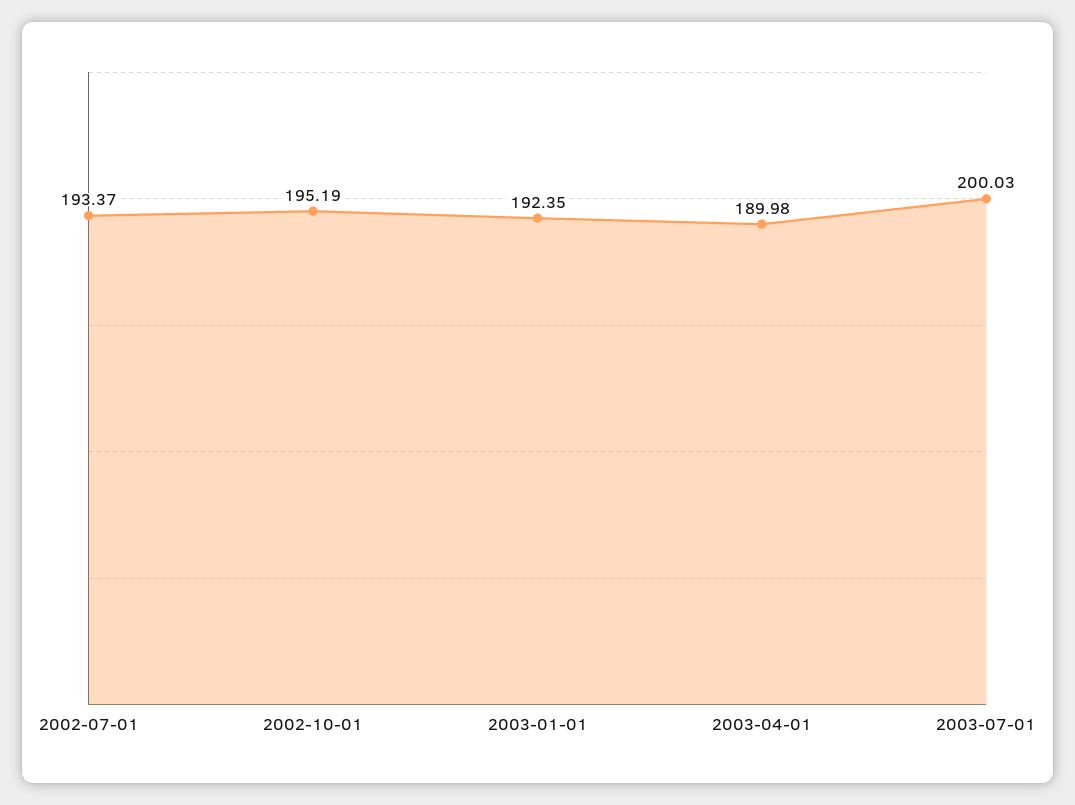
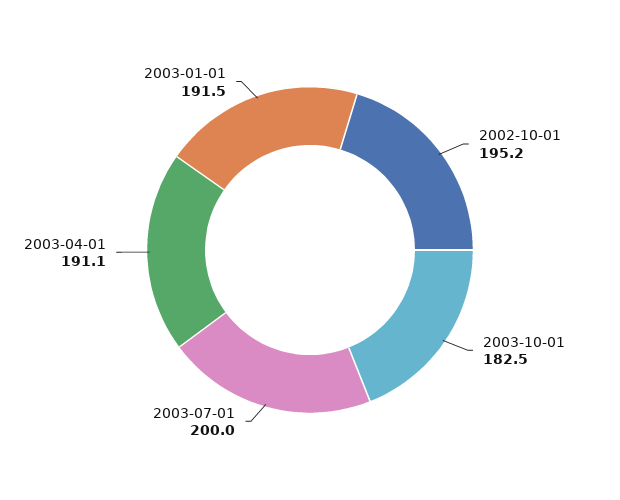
2002-07-01: 193.37 -> none
2003-01-01: 192.35 -> 191.5
2003-04-01: 189.98 -> 191.1
2003-10-01: none -> 182.5

